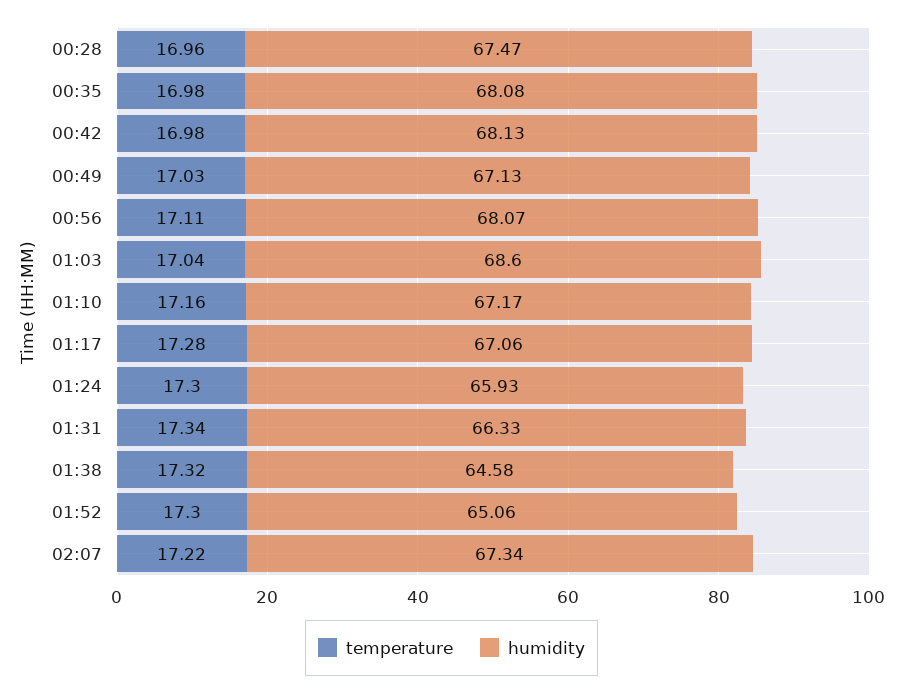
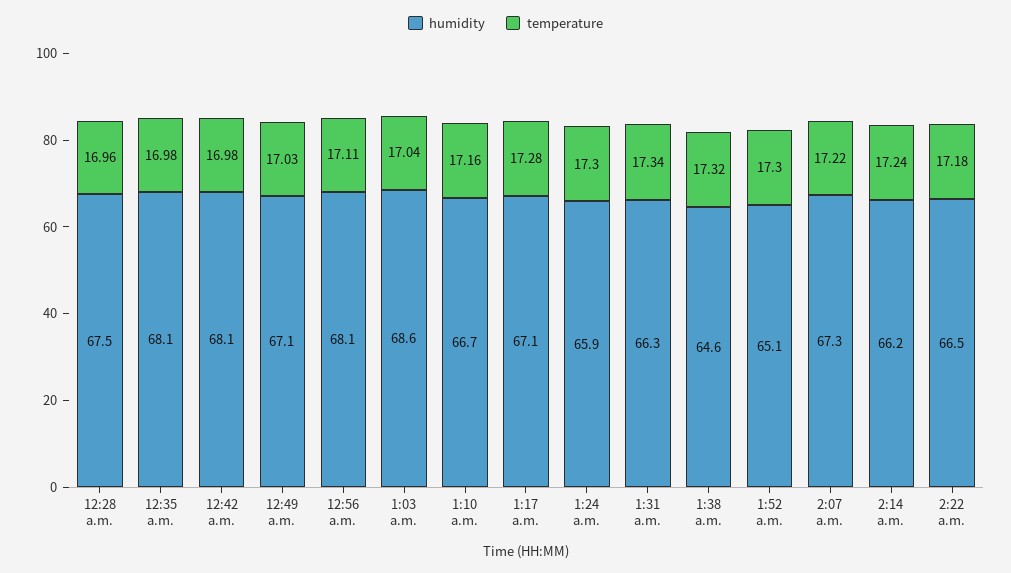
humidity, 01:10: 67.17 -> 66.7
humidity, 2:14 a.m.: none -> 66.2
temperature, 2:14 a.m.: none -> 17.24
humidity, 2:22 a.m.: none -> 66.5
temperature, 2:22 a.m.: none -> 17.18

